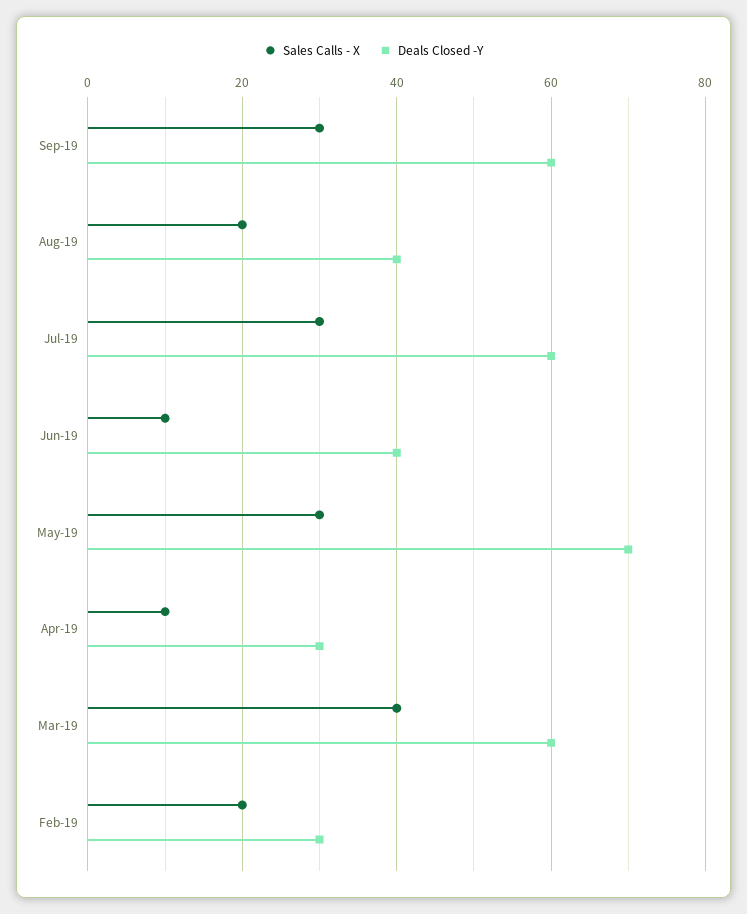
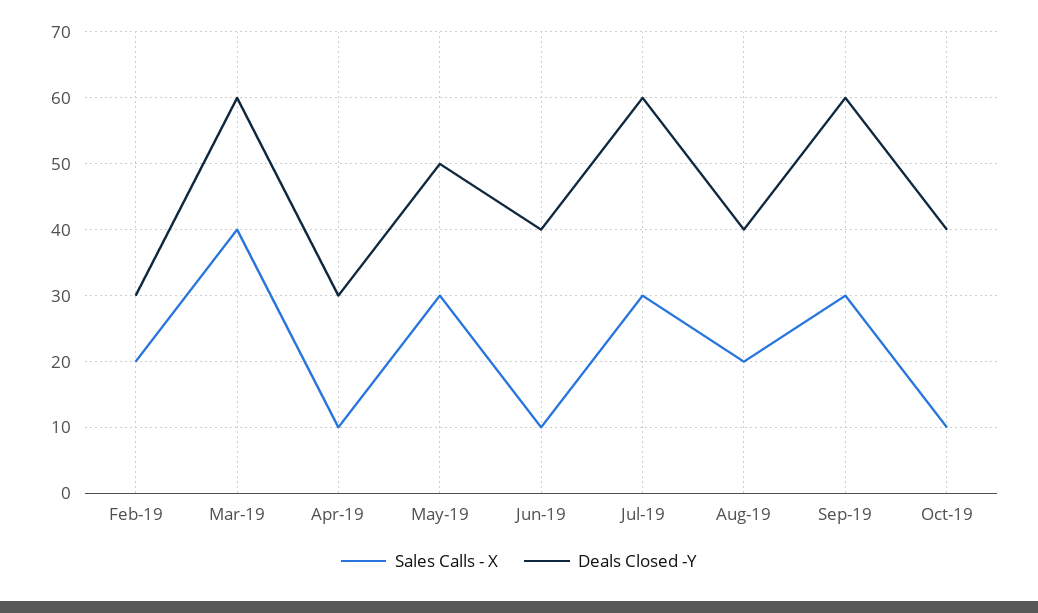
Deals Closed -Y, May-19: 70 -> 50
Sales Calls - X, Oct-19: none -> 10
Deals Closed -Y, Oct-19: none -> 40

